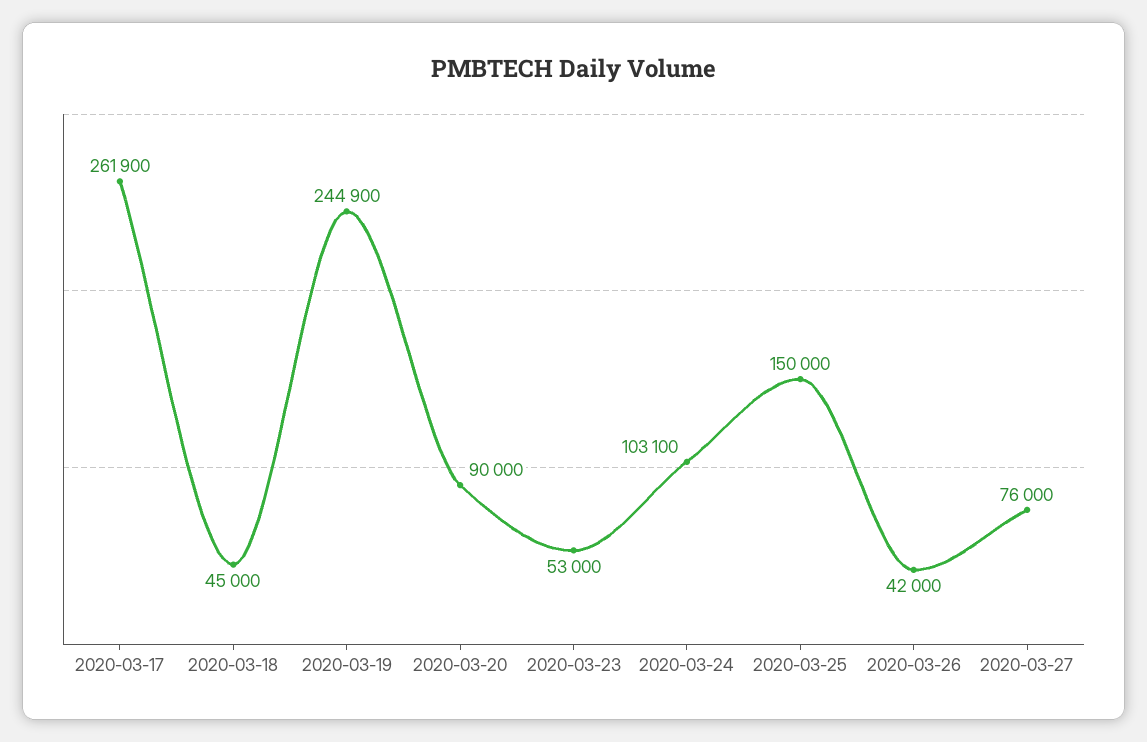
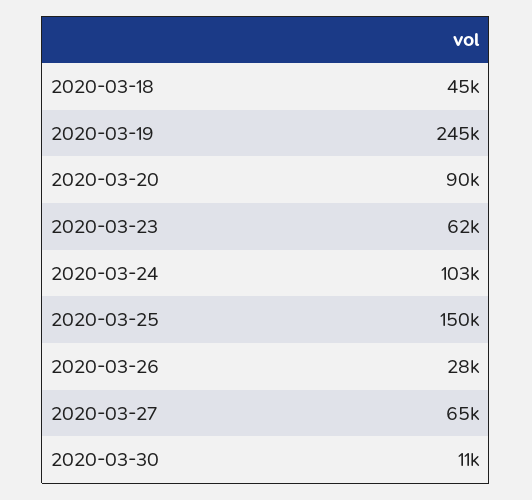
2020-03-17: 261900 -> none
2020-03-23: 53000 -> 62000
2020-03-26: 42000 -> 28000
2020-03-27: 76000 -> 65000
2020-03-30: none -> 11000

